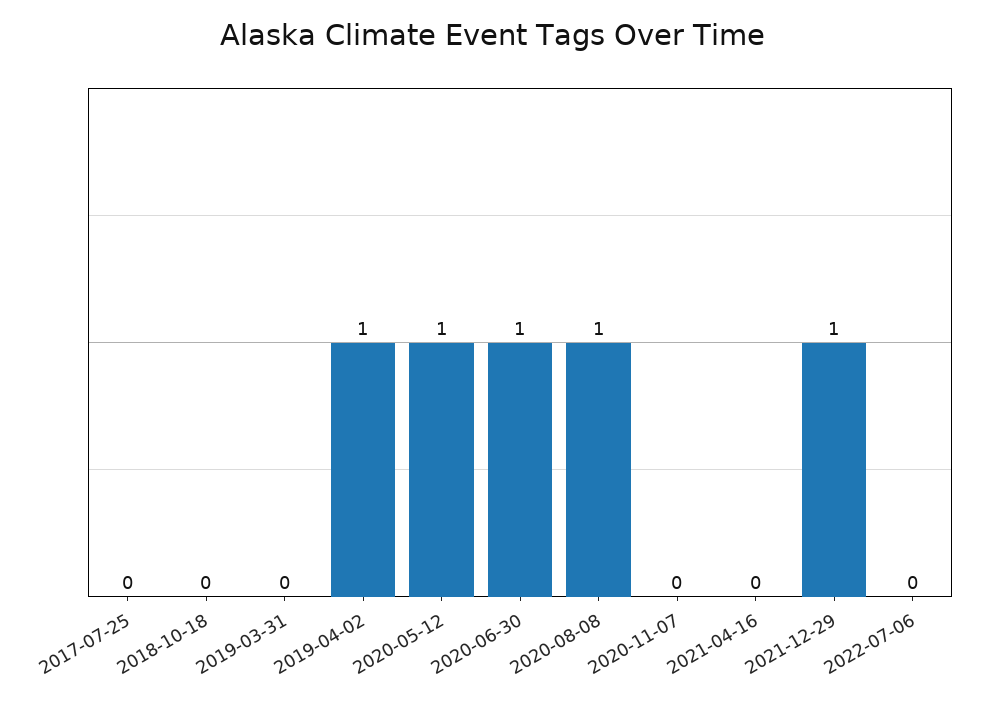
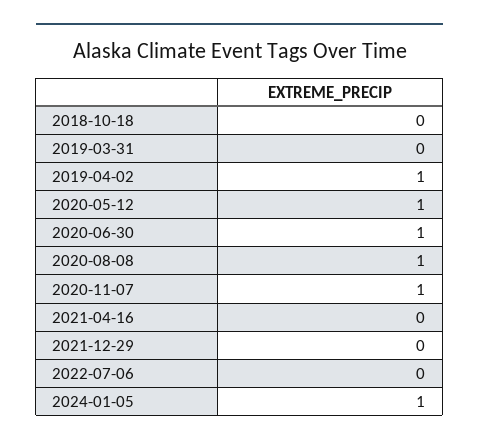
2017-07-25: 0 -> none
2020-11-07: 0 -> 1
2021-12-29: 1 -> 0
2024-01-05: none -> 1

